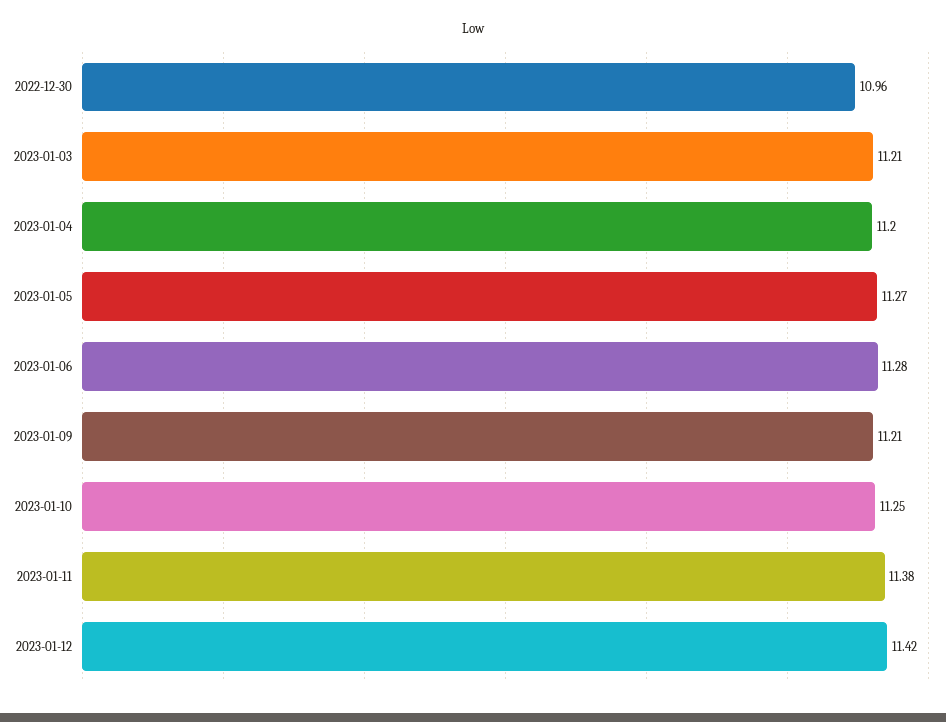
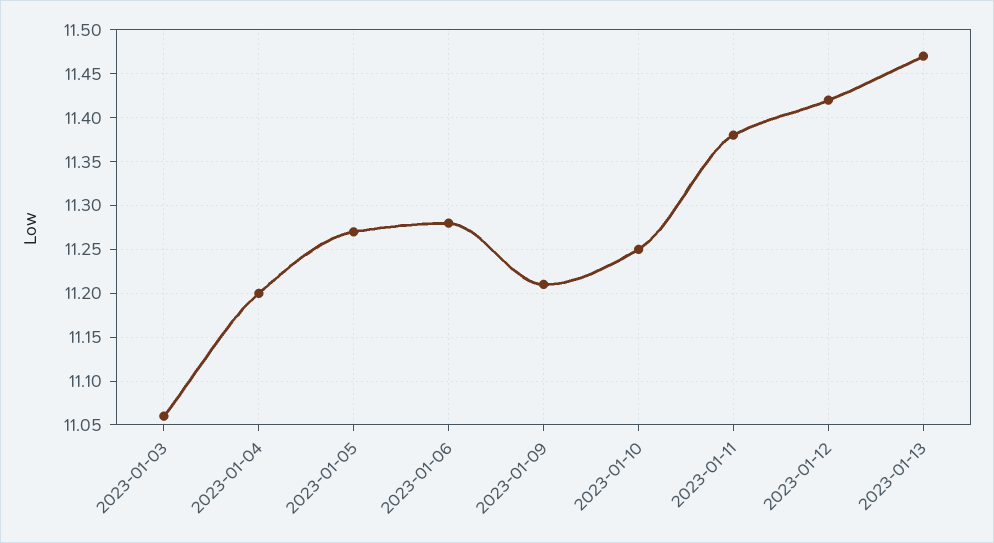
2022-12-30: 10.96 -> none
2023-01-03: 11.21 -> 11.06
2023-01-13: none -> 11.47

